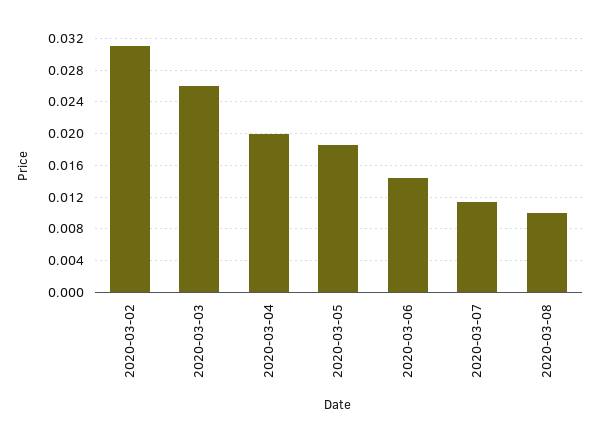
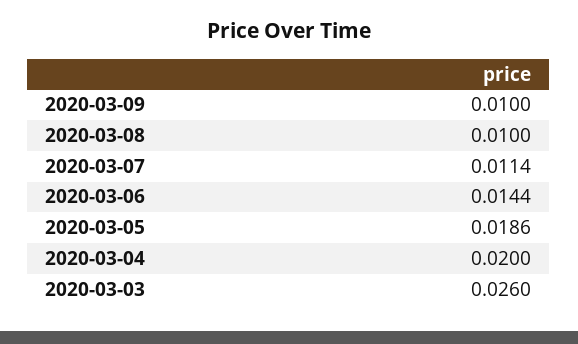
2020-03-02: 0.031 -> none
2020-03-09: none -> 0.01

